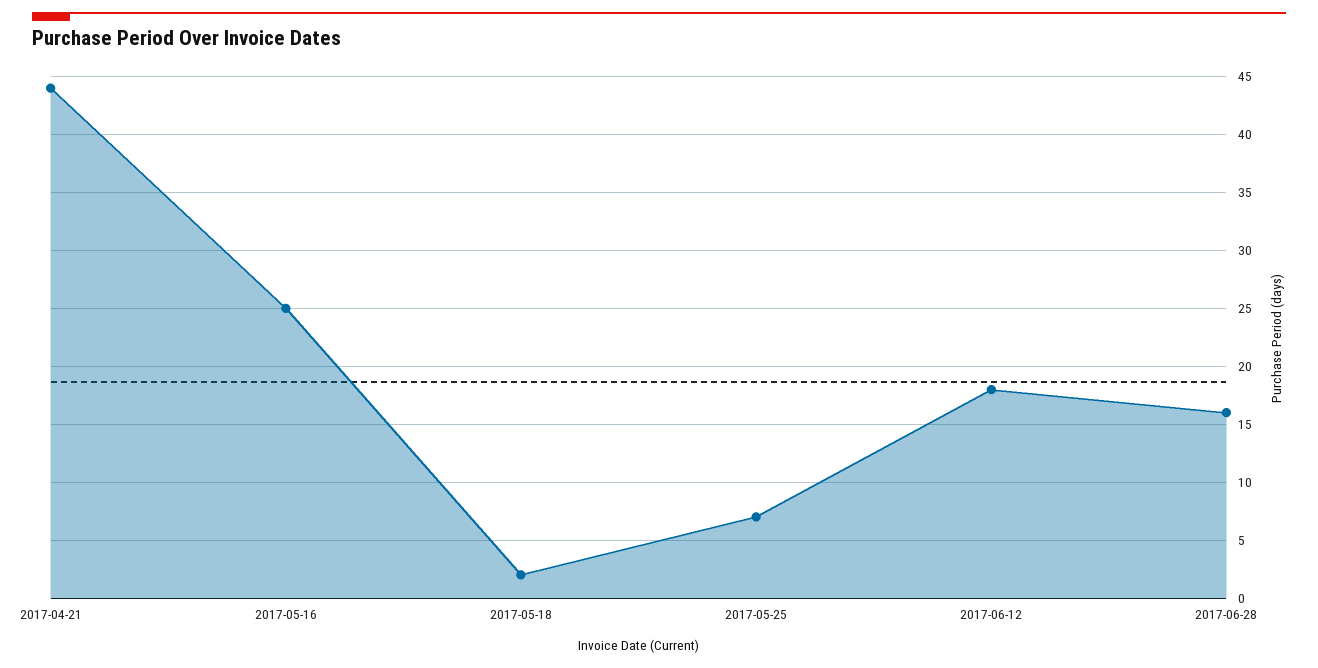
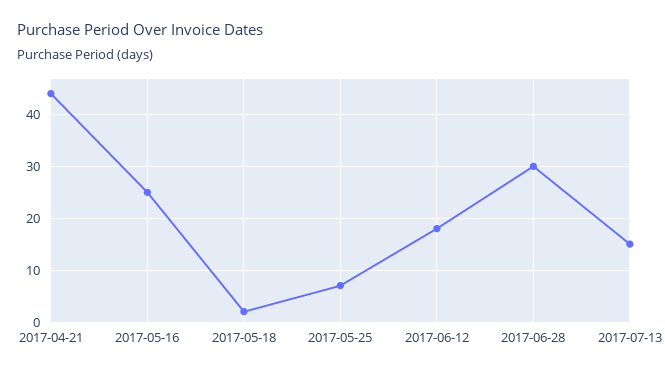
2017-06-28: 16 -> 30
2017-07-13: none -> 15

